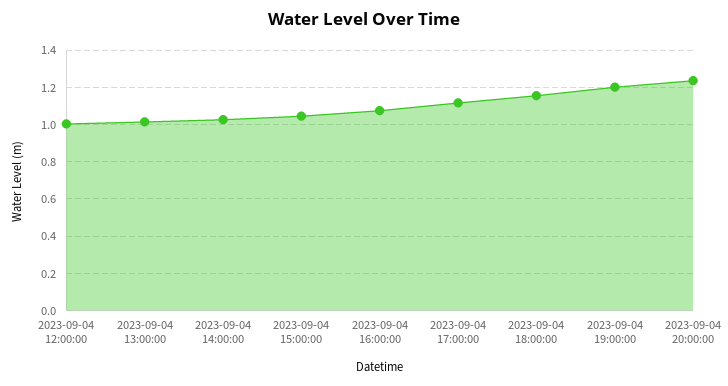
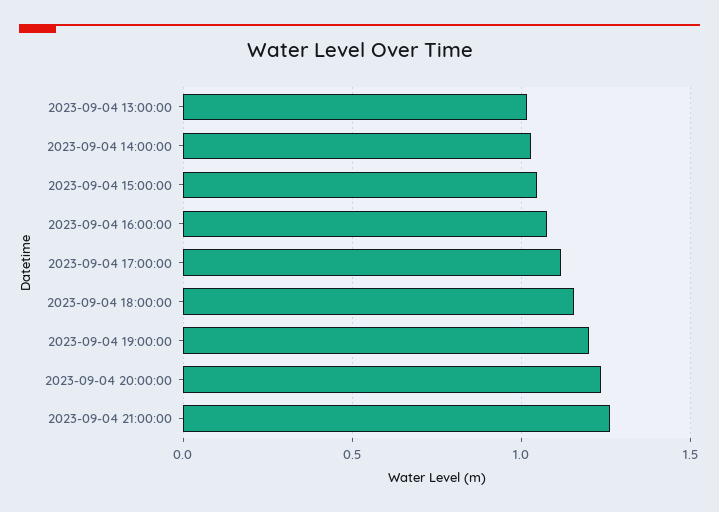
2023-09-04 12:00:00: 1 -> none
2023-09-04 21:00:00: none -> 1.25

